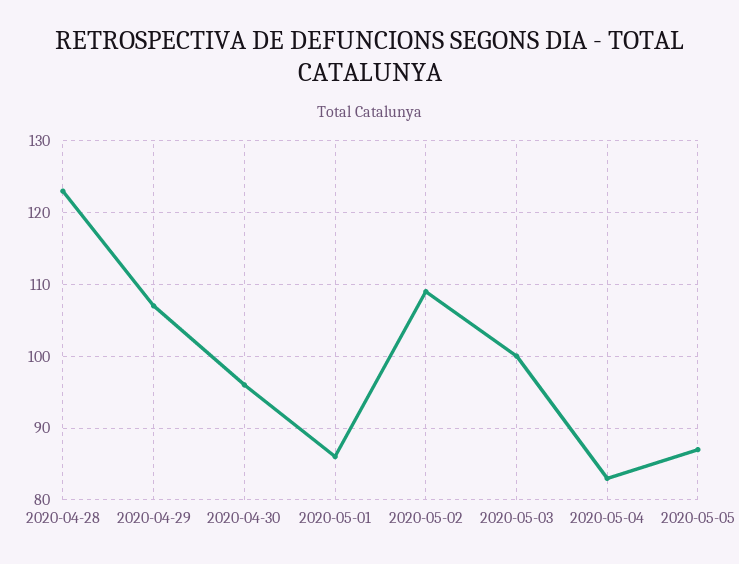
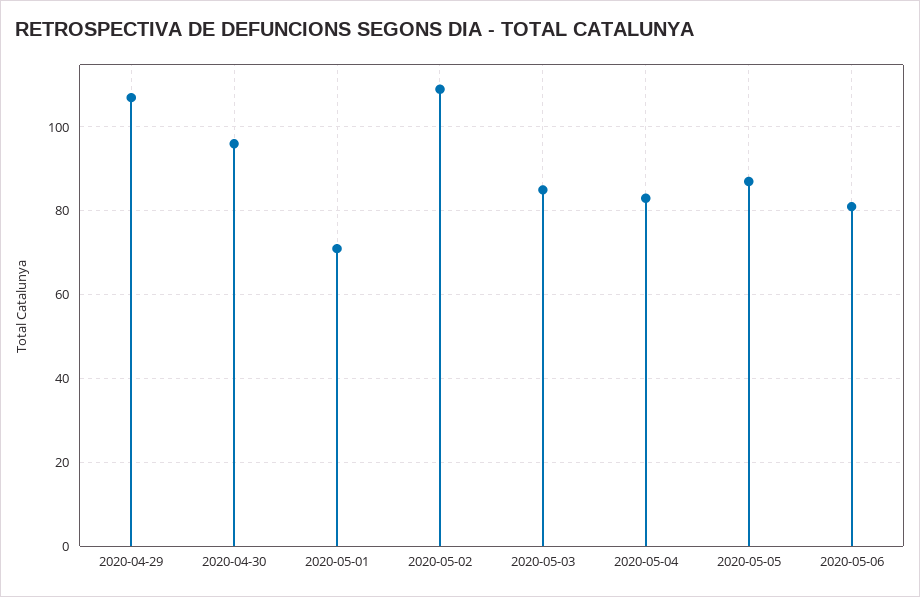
2020-04-28: 123 -> none
2020-05-01: 86 -> 70
2020-05-03: 100 -> 85
2020-05-06: none -> 80

